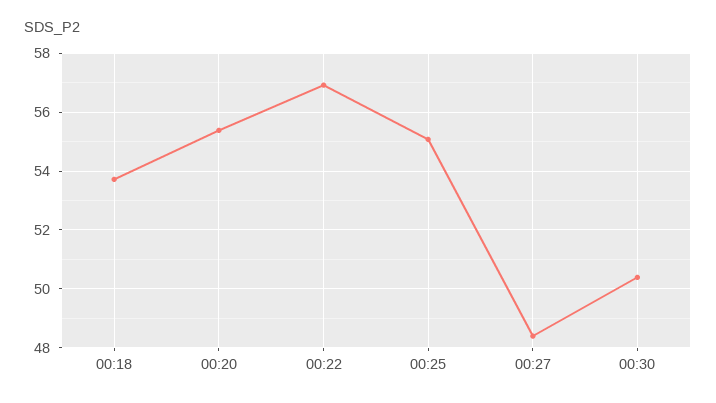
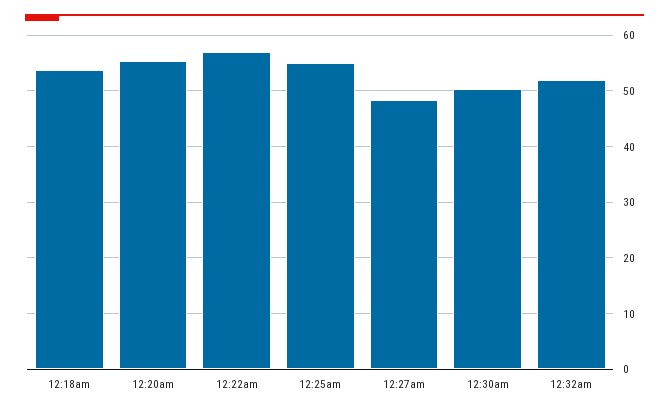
12:32am: none -> 52

